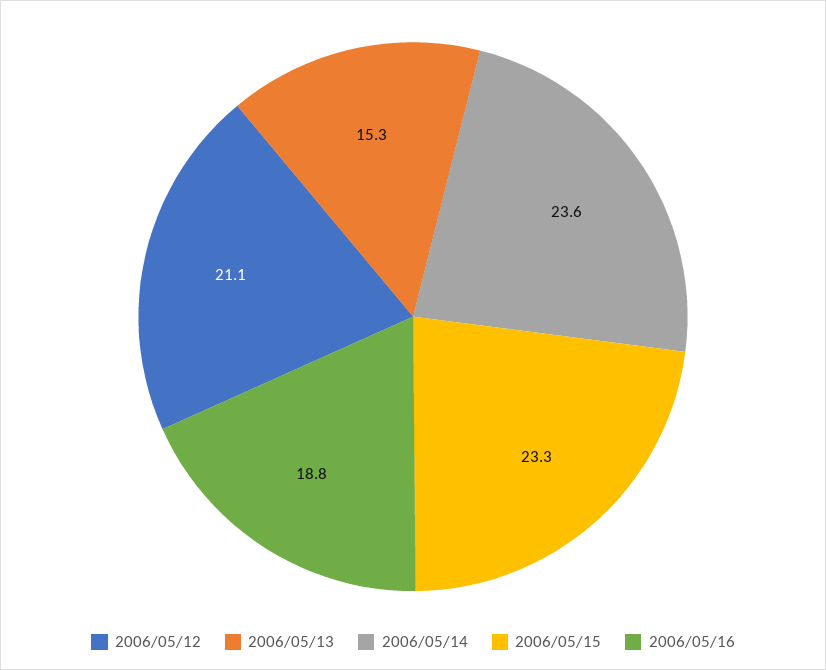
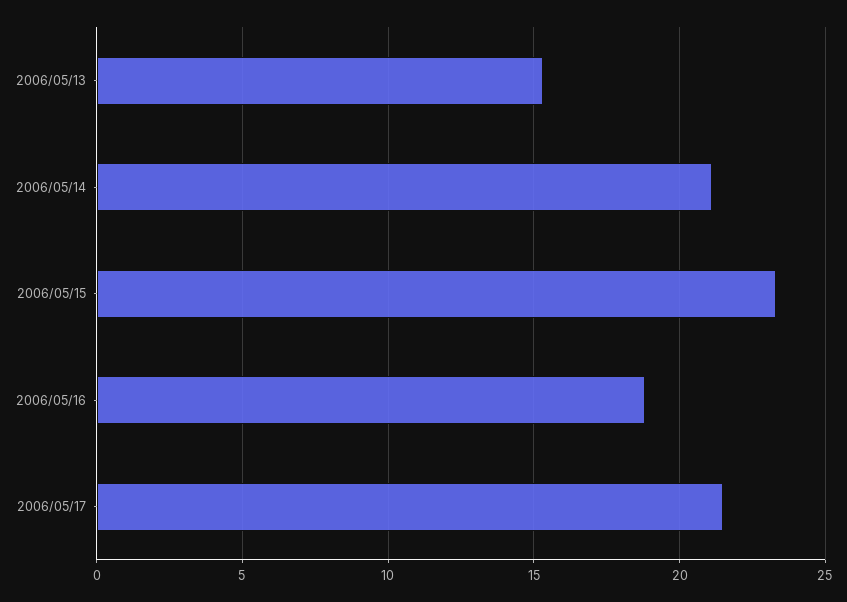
2006/05/12: 21.1 -> none
2006/05/14: 23.6 -> 21
2006/05/17: none -> 21.5

